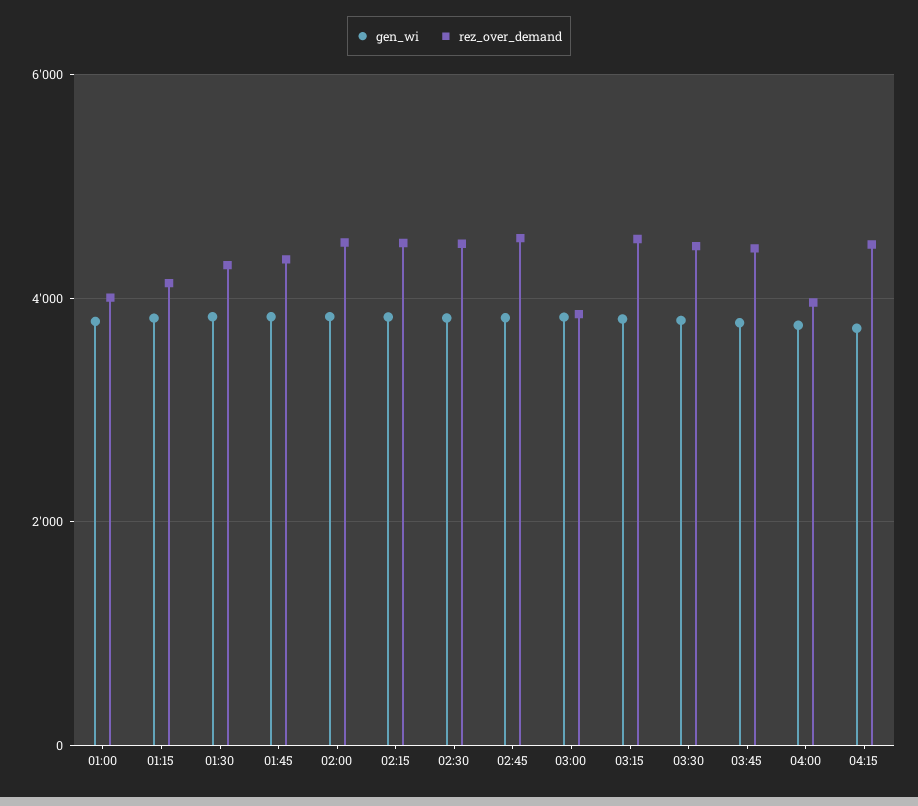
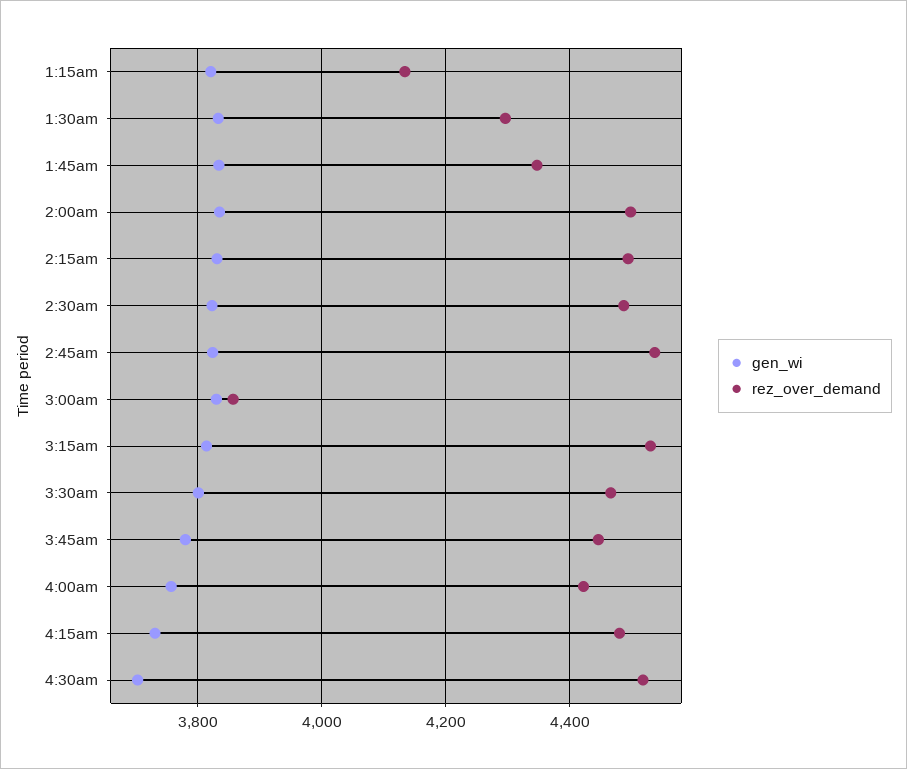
gen_wi, 01:00: 3800 -> none
rez_over_demand, 01:00: 4000 -> none
rez_over_demand, 04:00: 4000 -> 4420
gen_wi, 4:30am: none -> 3700
rez_over_demand, 4:30am: none -> 4520

